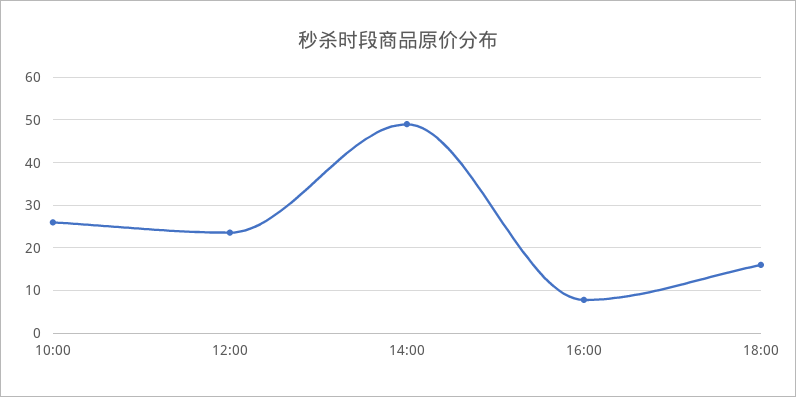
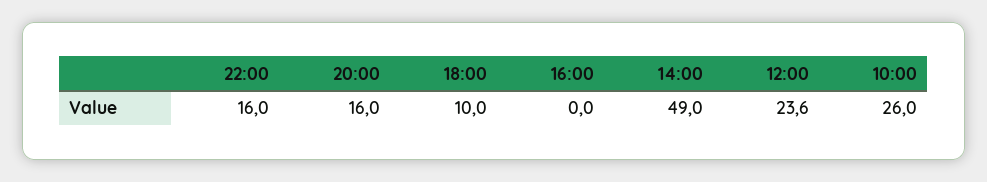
16:00: 8 -> 0
18:00: 16 -> 10
22:00: none -> 16
20:00: none -> 16

